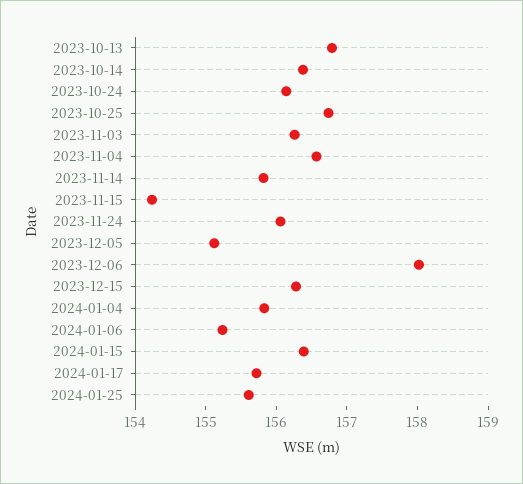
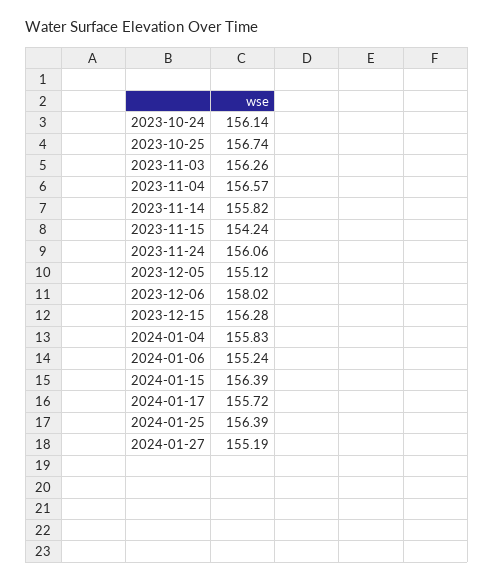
2023-10-13: 156.8 -> none
2023-10-14: 156.4 -> none
2024-01-25: 155.6 -> 156.39
2024-01-27: none -> 155.19

